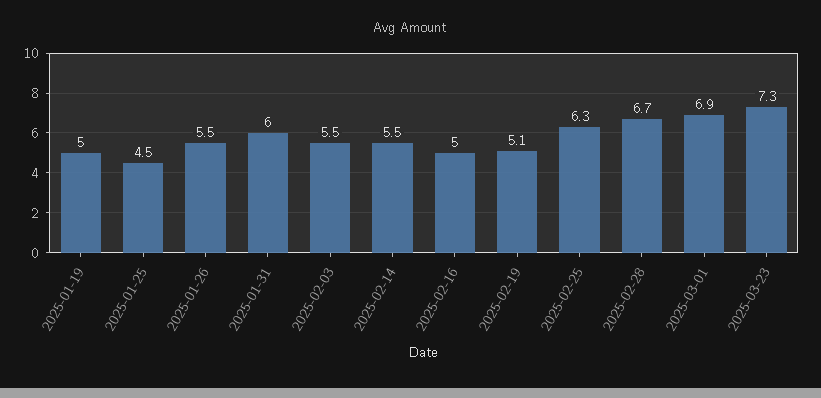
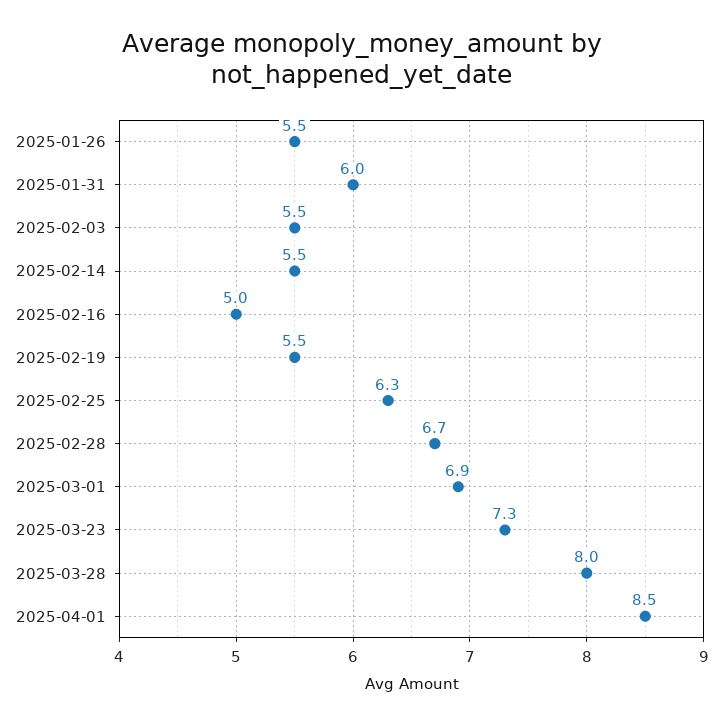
2025-01-19: 5 -> none
2025-01-25: 4.5 -> none
2025-02-19: 5.1 -> 5.5
2025-03-28: none -> 8
2025-04-01: none -> 8.5

